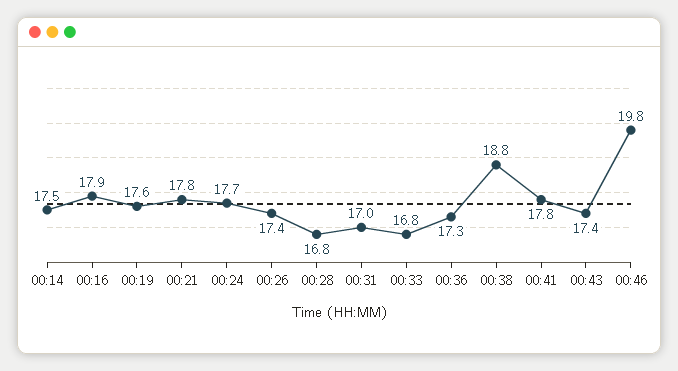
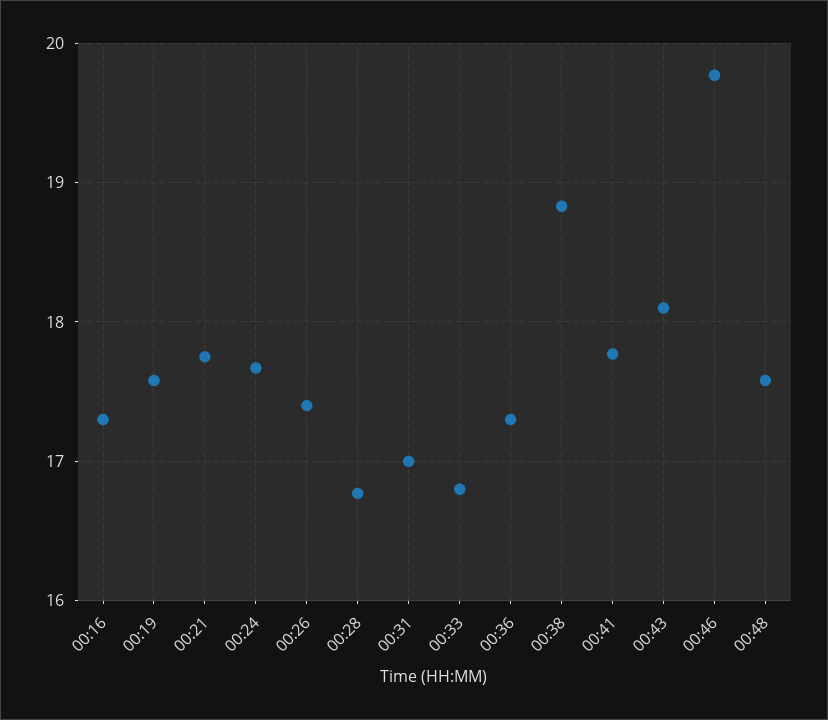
00:14: 17.5 -> none
00:16: 17.9 -> 17.3
00:43: 17.4 -> 18.1
00:48: none -> 17.6

